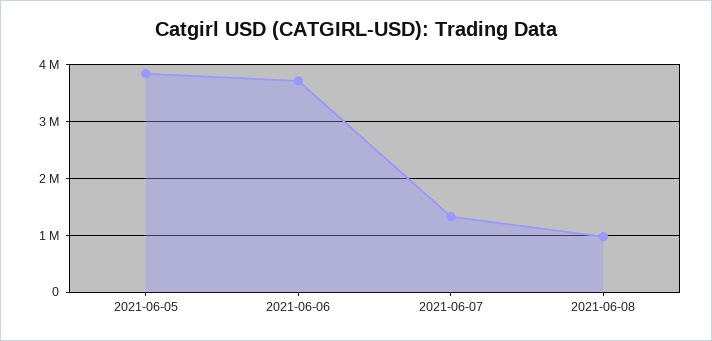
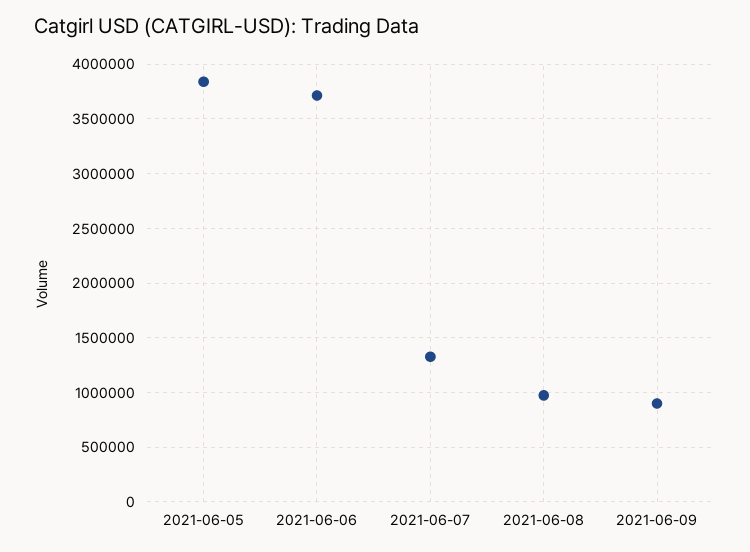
2021-06-09: none -> 900000

